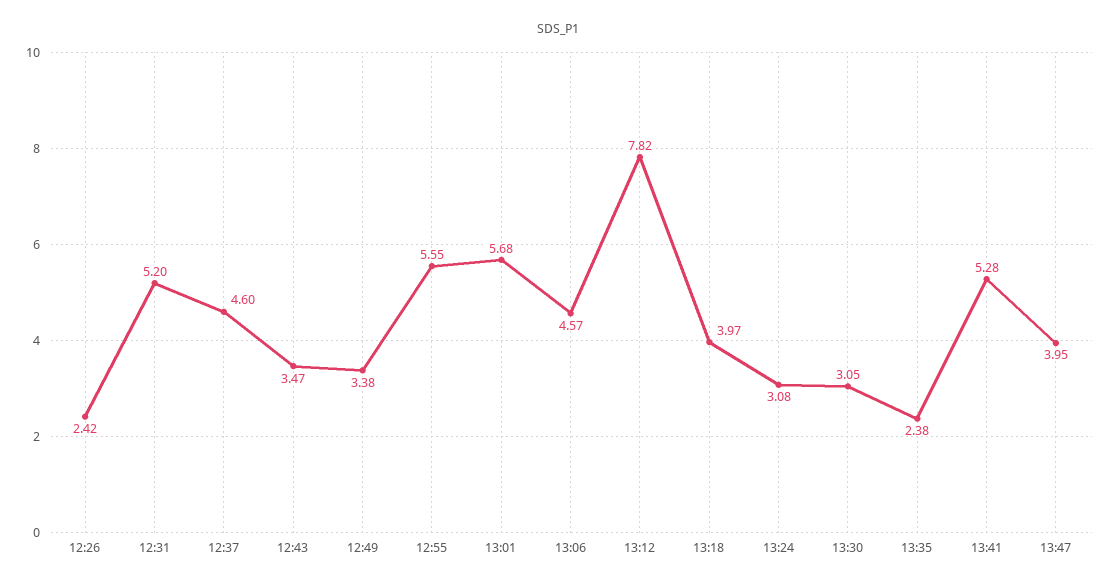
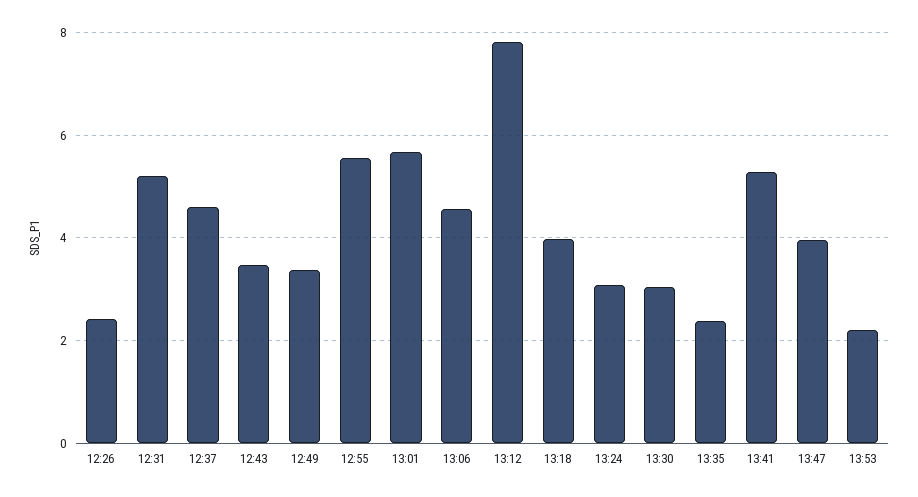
13:53: none -> 2.2

